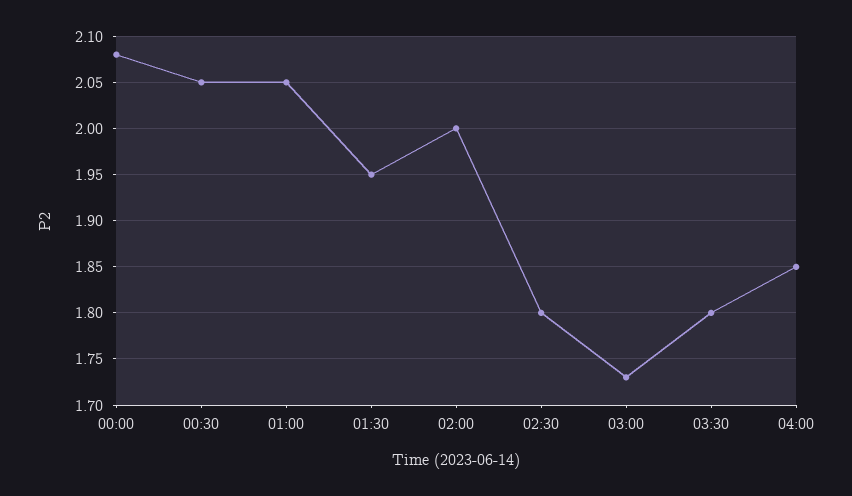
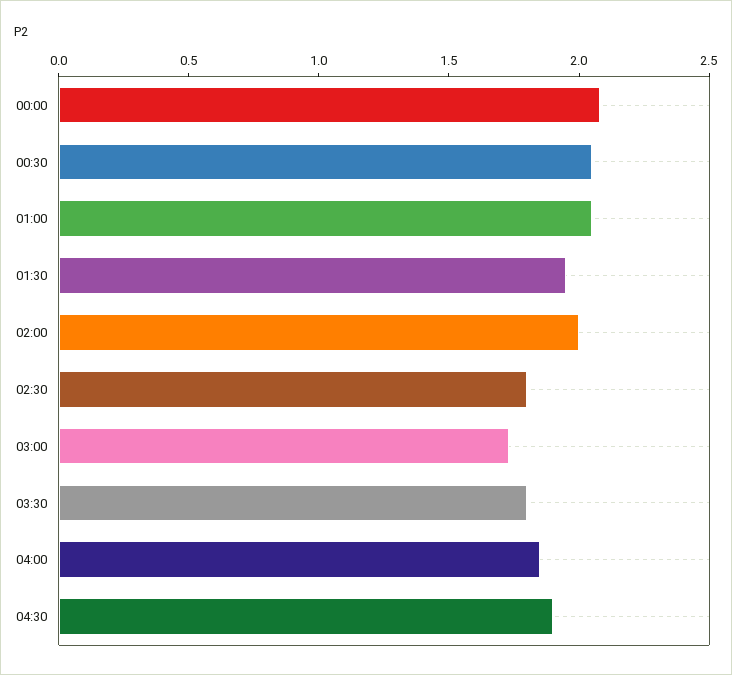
04:30: none -> 1.9

